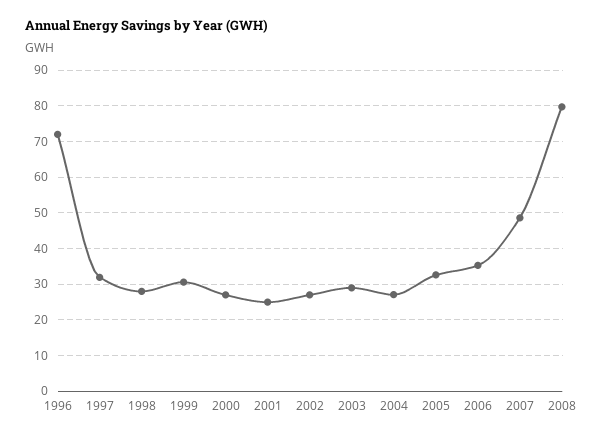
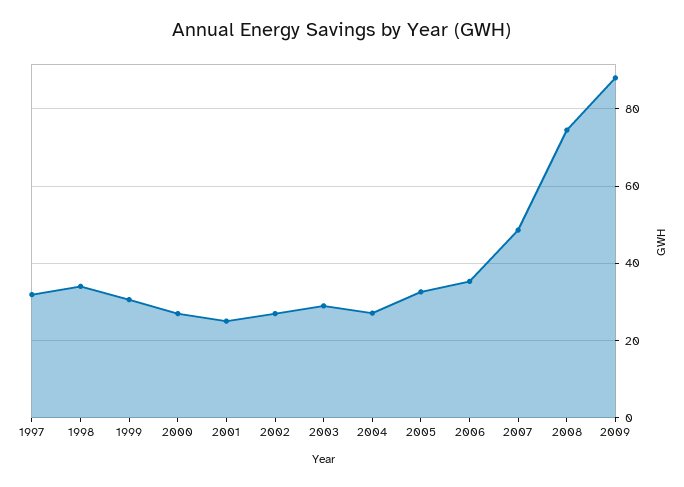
1996: 72 -> none
1998: 28 -> 34
2008: 80 -> 74
2009: none -> 88

